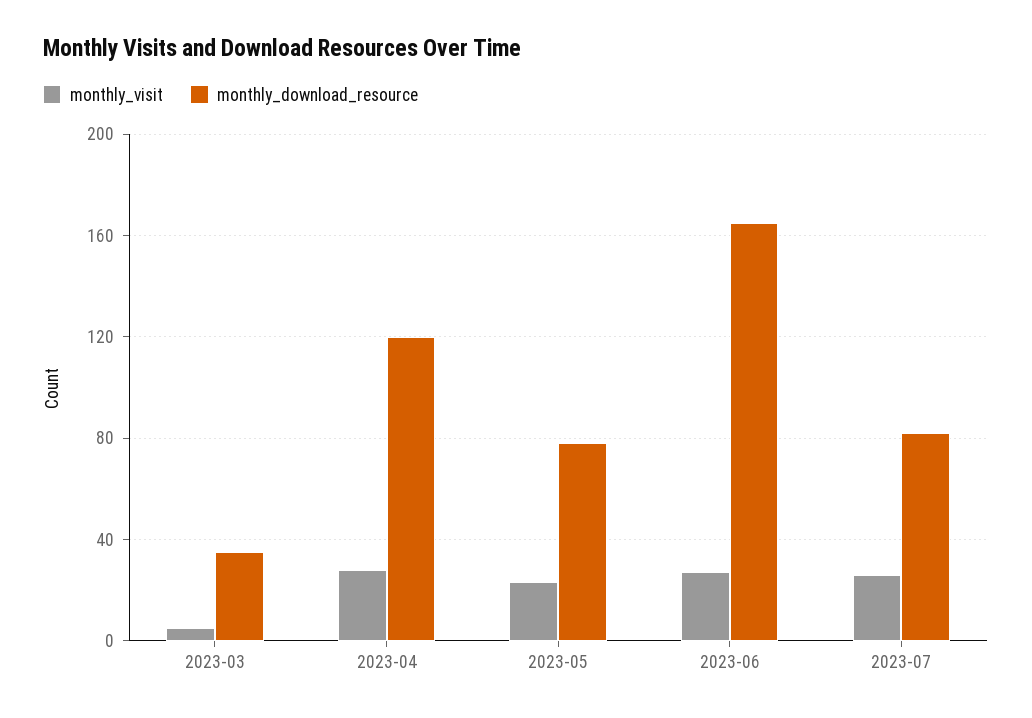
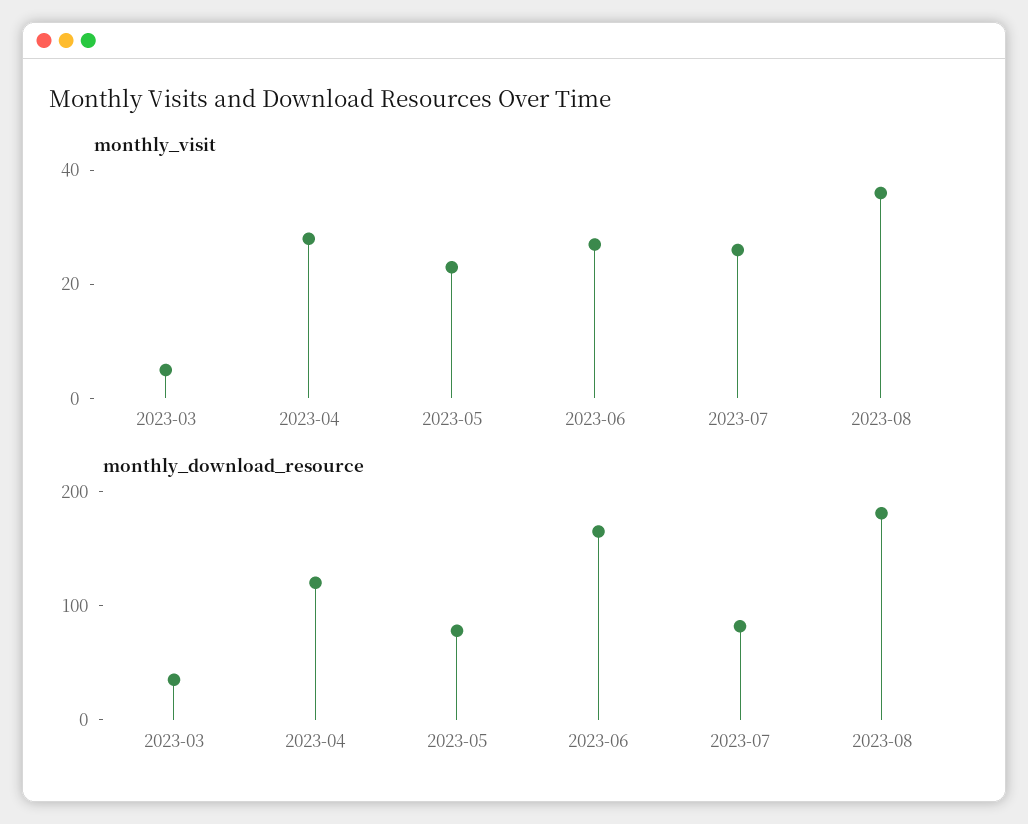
monthly_visit, 2023-08: none -> 35
monthly_download_resource, 2023-08: none -> 180

